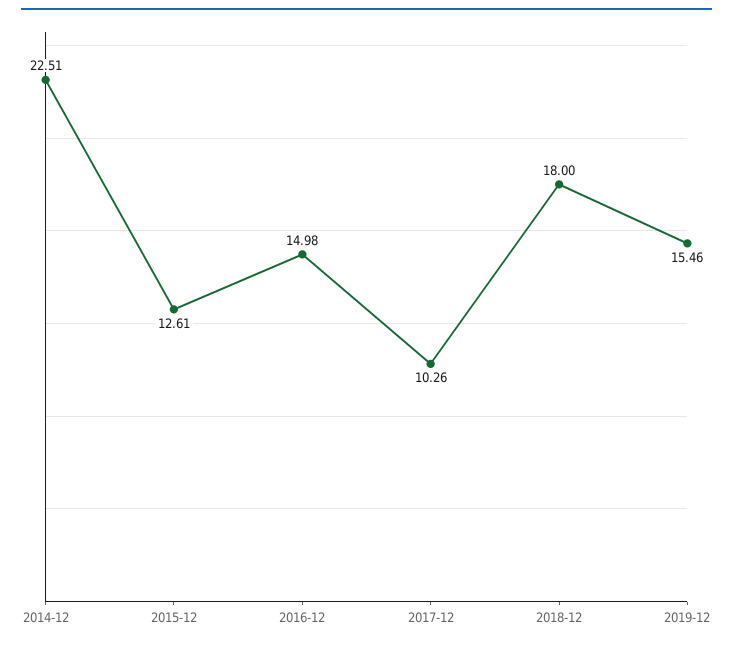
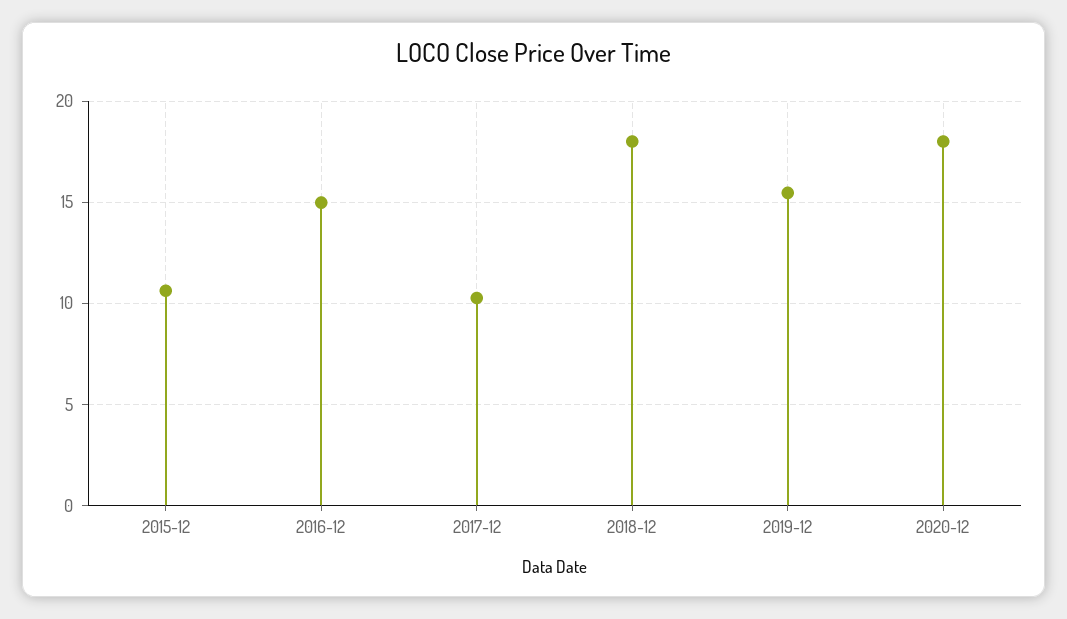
2014-12: 22.51 -> none
2015-12: 12.61 -> 10.5
2020-12: none -> 18

